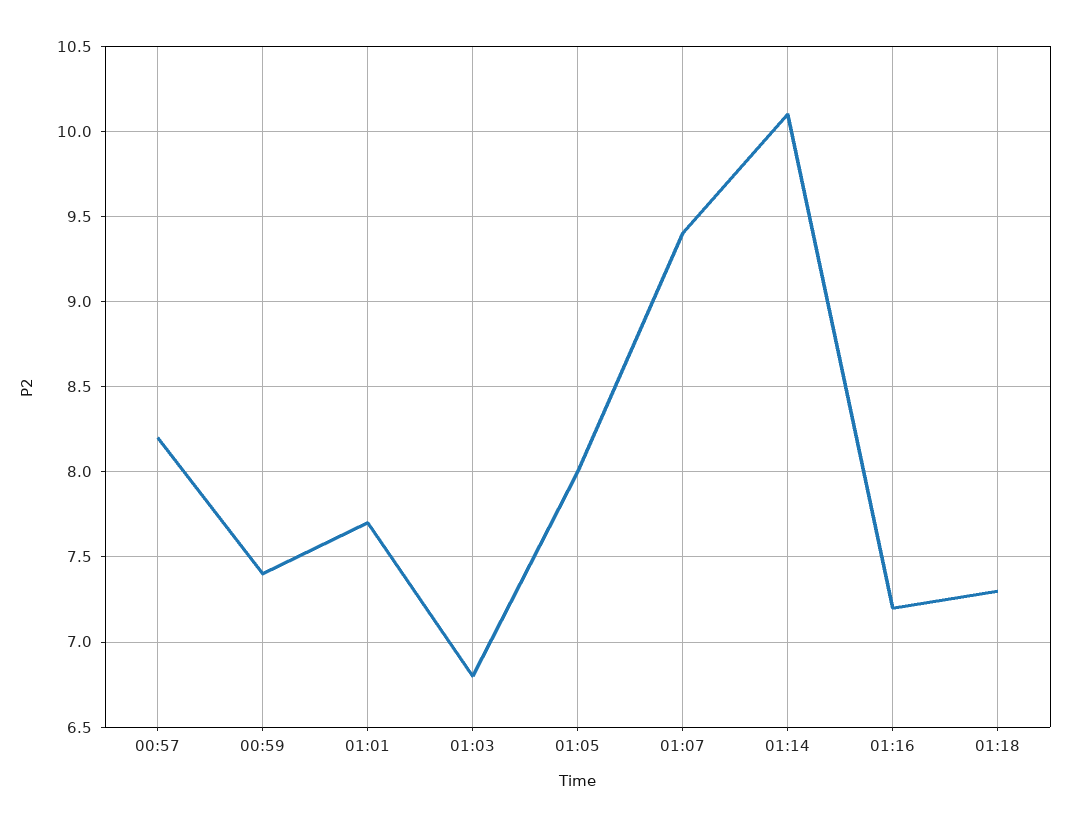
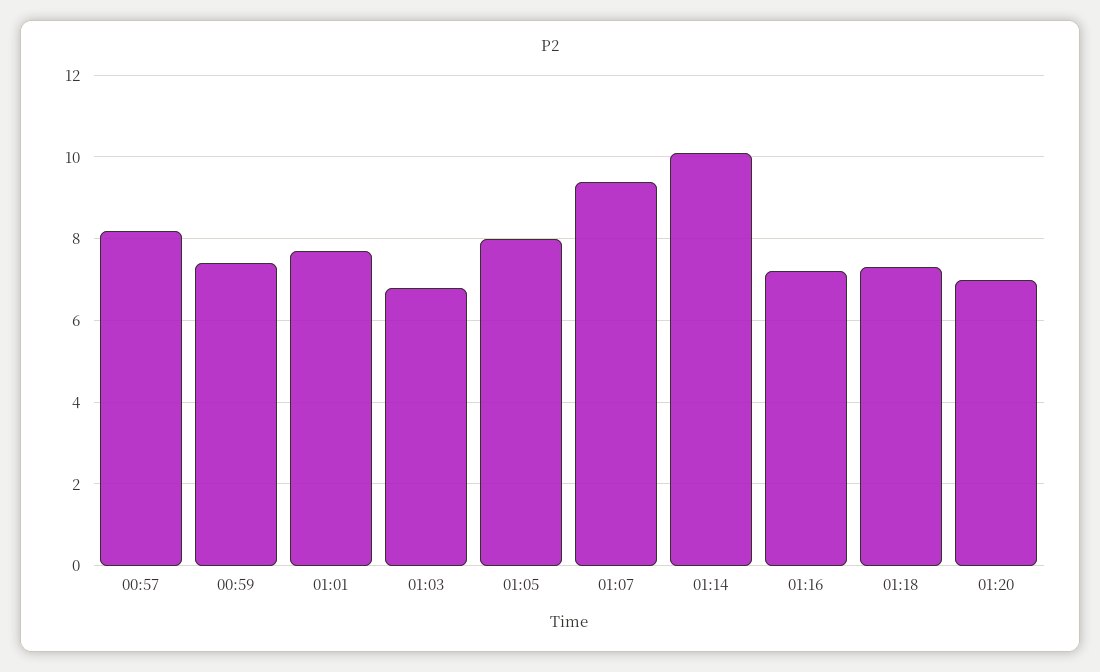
01:20: none -> 7

